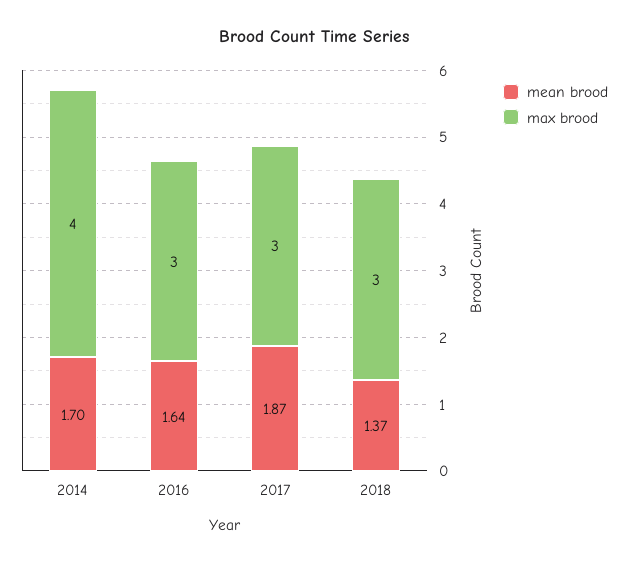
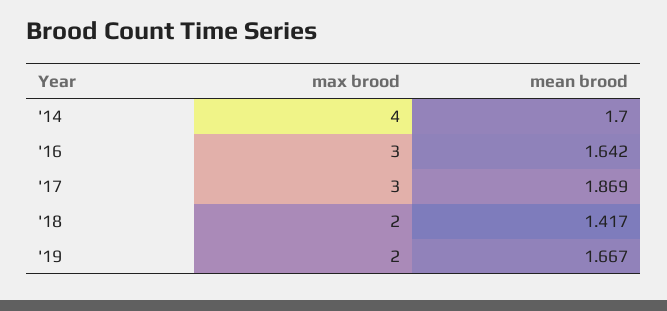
mean brood, 2018: 1.37 -> 1.417
max brood, 2018: 3 -> 2
max brood, '19: none -> 2
mean brood, '19: none -> 1.667

